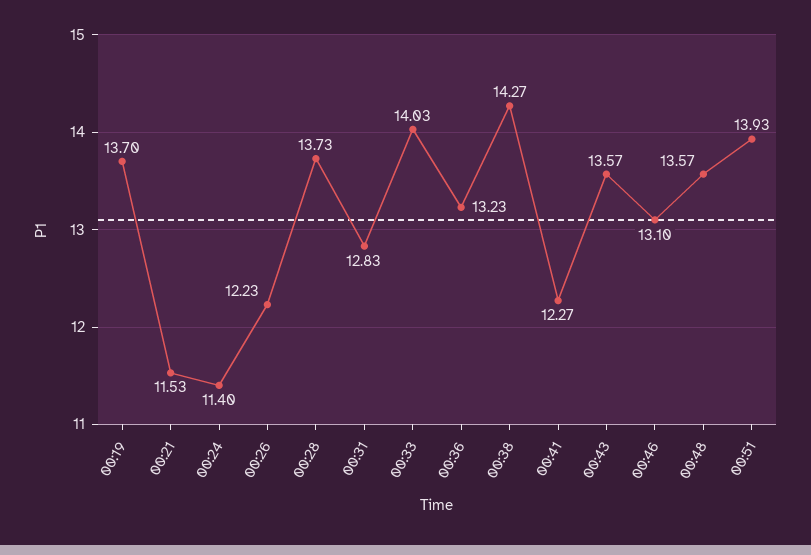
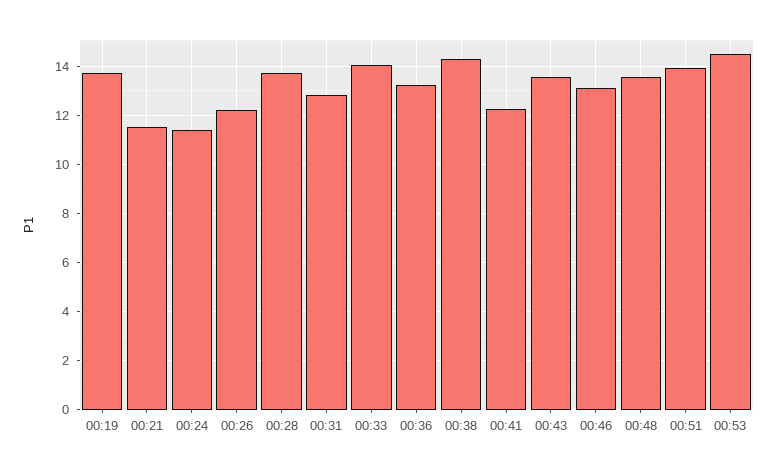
00:53: none -> 14.5

